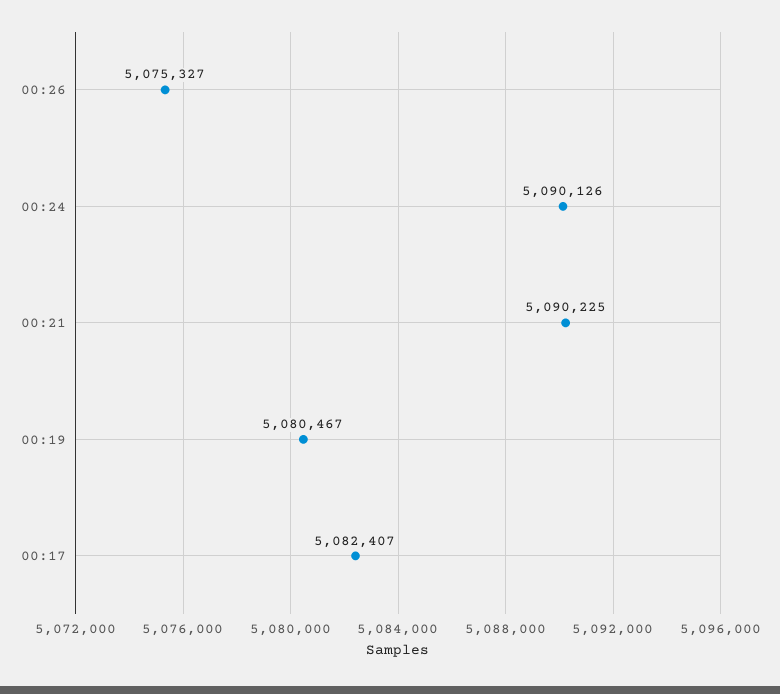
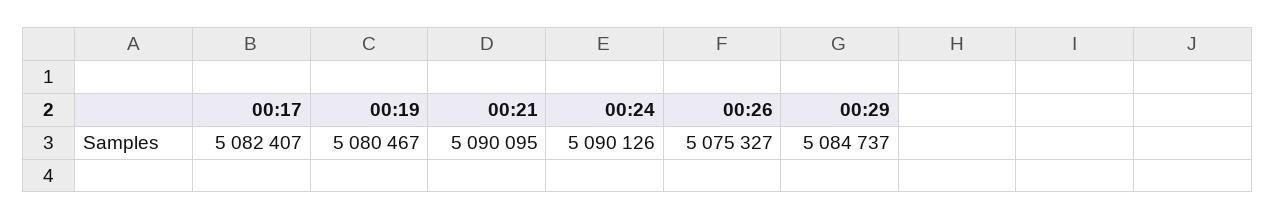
00:21: 5090225 -> 5090095
00:29: none -> 5084737

